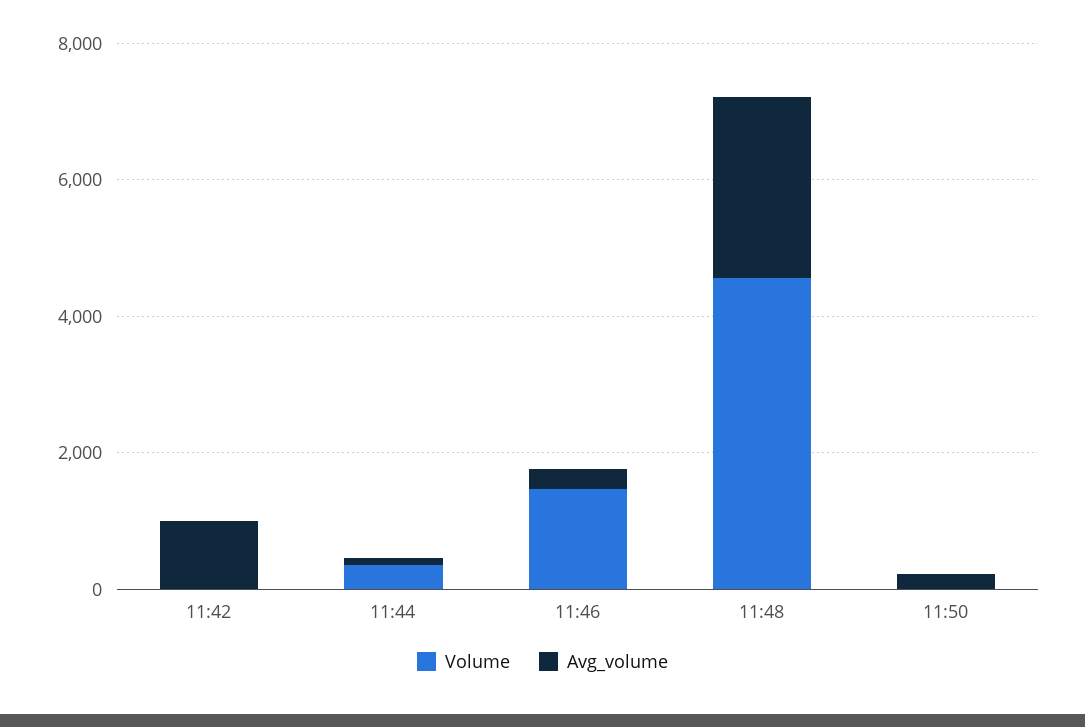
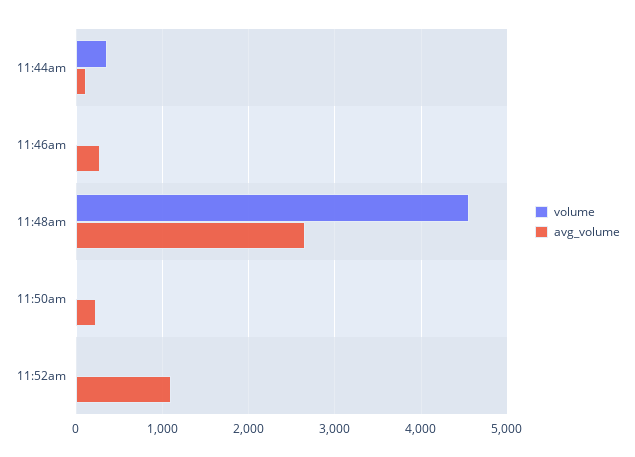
Volume, 11:42: 0 -> none
Avg_volume, 11:42: 1000 -> none
Volume, 11:46: 1500 -> 0
Volume, 11:52am: none -> 0
Avg_volume, 11:52am: none -> 1100

